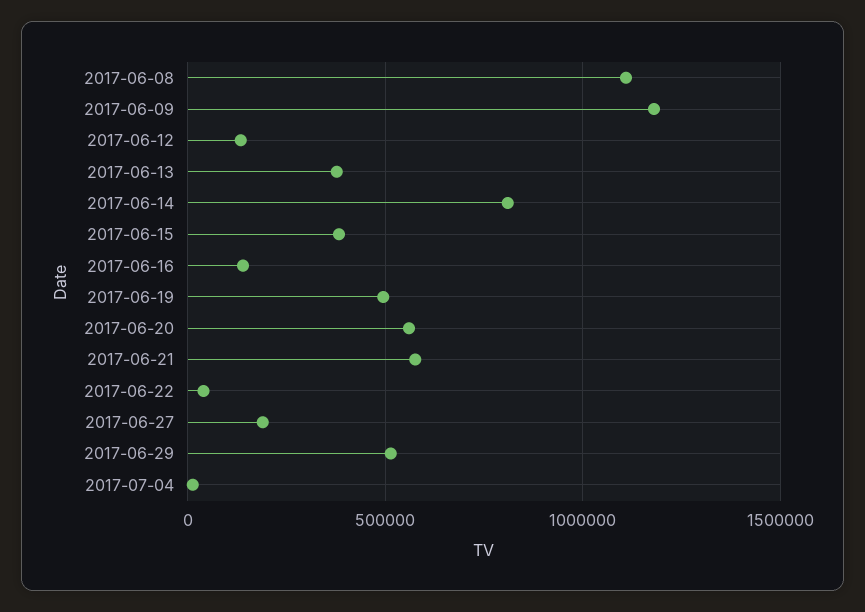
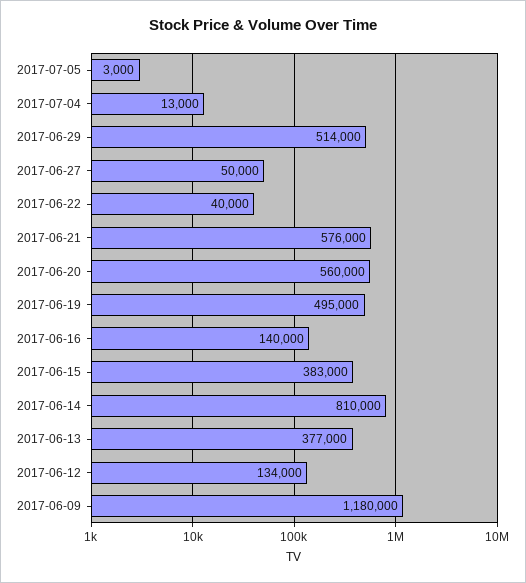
2017-06-08: 1100000 -> none
2017-06-27: 200000 -> 50000
2017-07-05: none -> 3000

